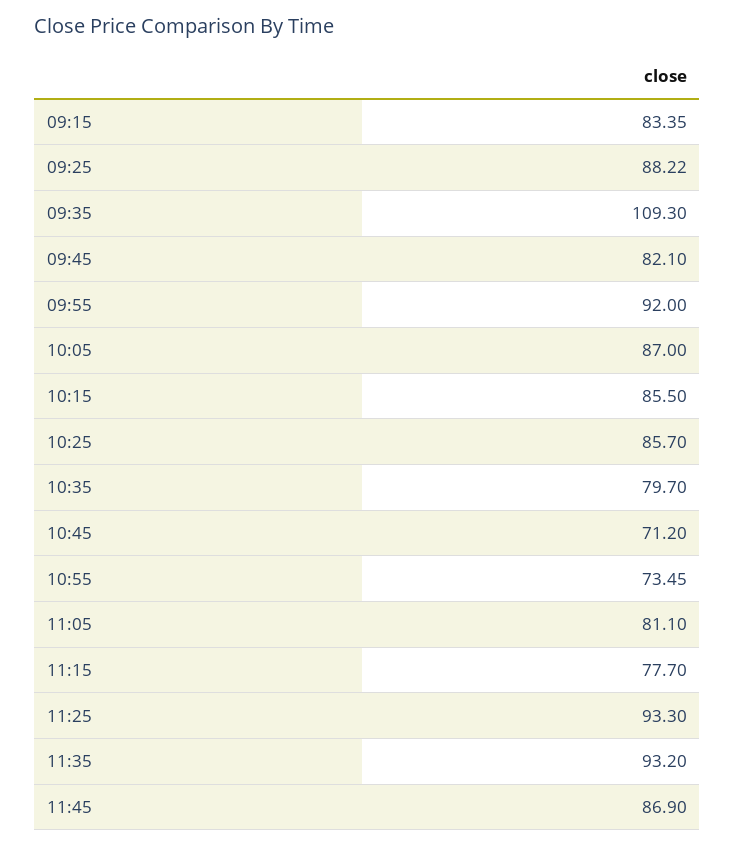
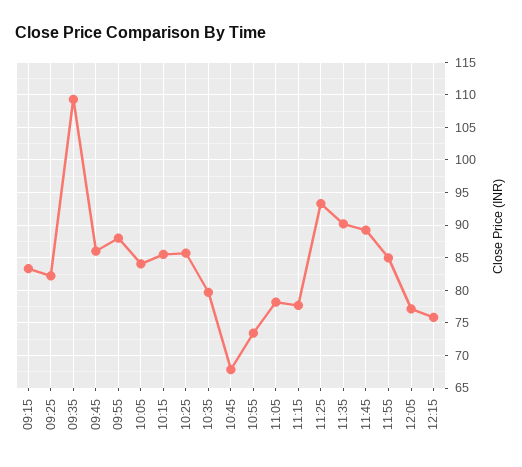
09:25: 88.22 -> 82
09:45: 82.1 -> 86
09:55: 92 -> 88
10:05: 87 -> 84
10:45: 71.2 -> 68
11:05: 81.1 -> 78
11:35: 93.2 -> 90
11:45: 86.9 -> 89
11:55: none -> 85
12:05: none -> 77
12:15: none -> 76

